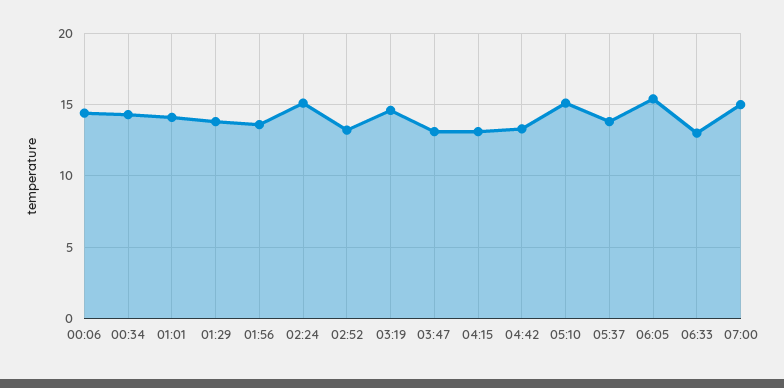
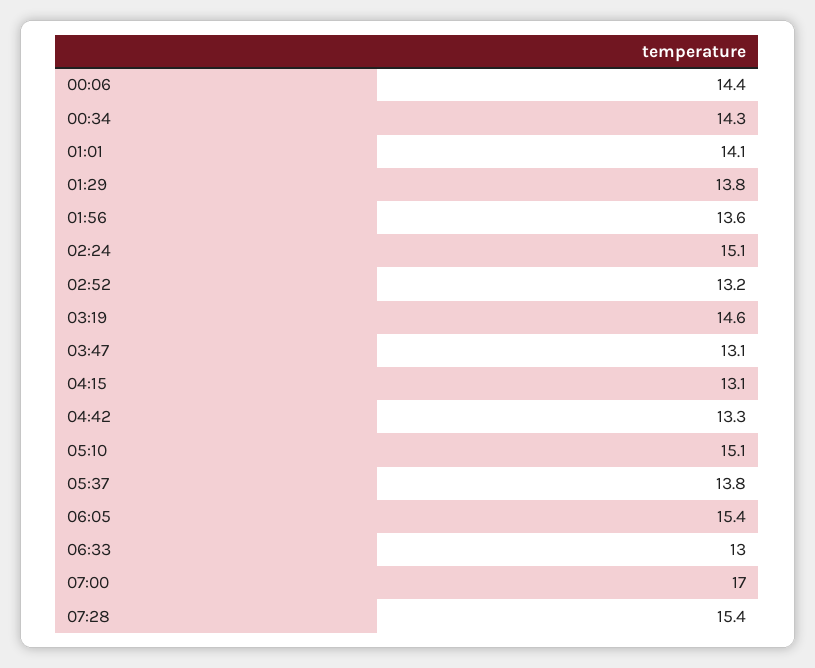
07:00: 15 -> 17
07:28: none -> 15.4

